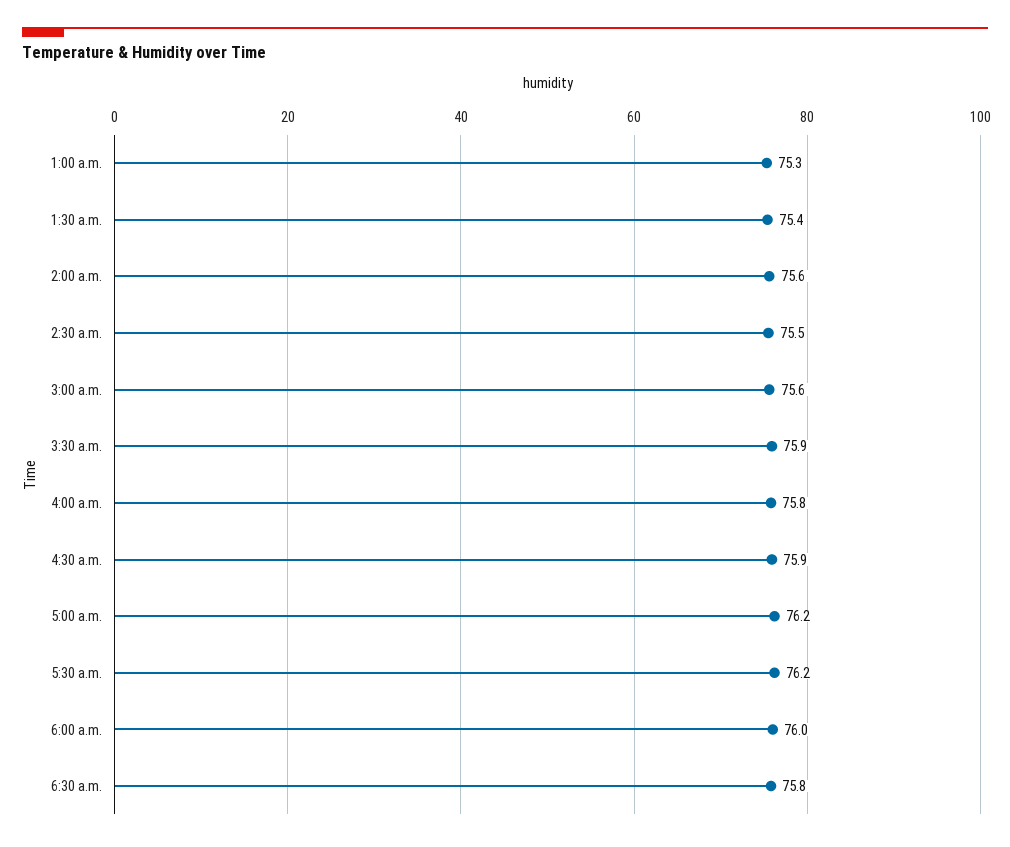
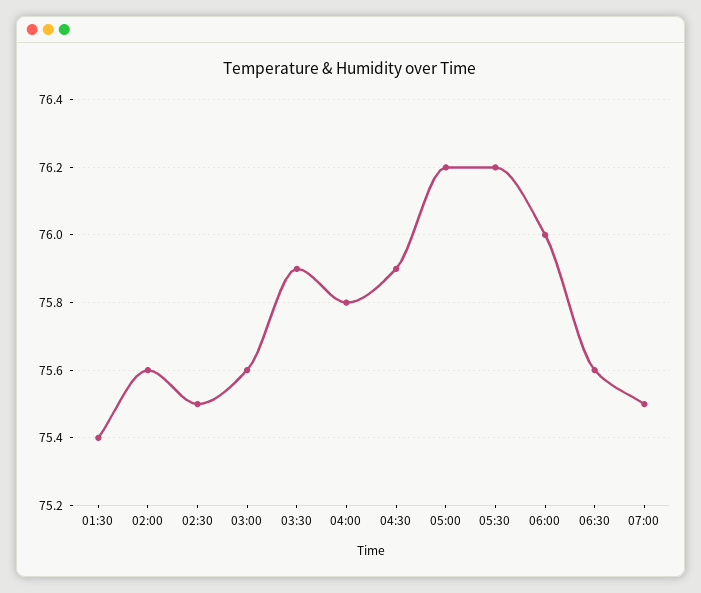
1:00 a.m.: 75.3 -> none
6:30 a.m.: 75.8 -> 75.6
07:00: none -> 75.5

